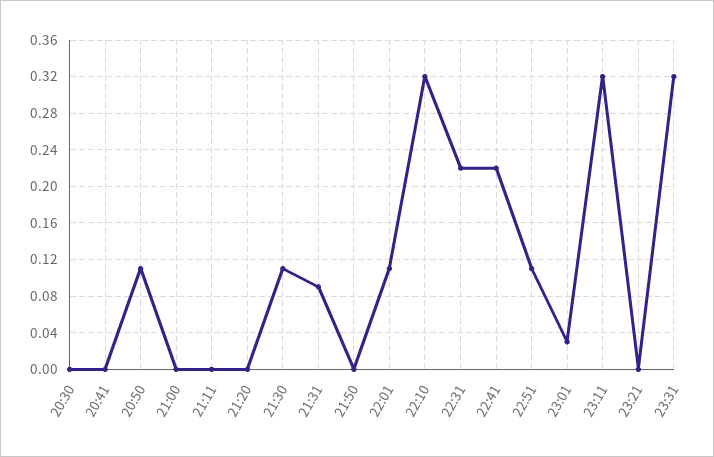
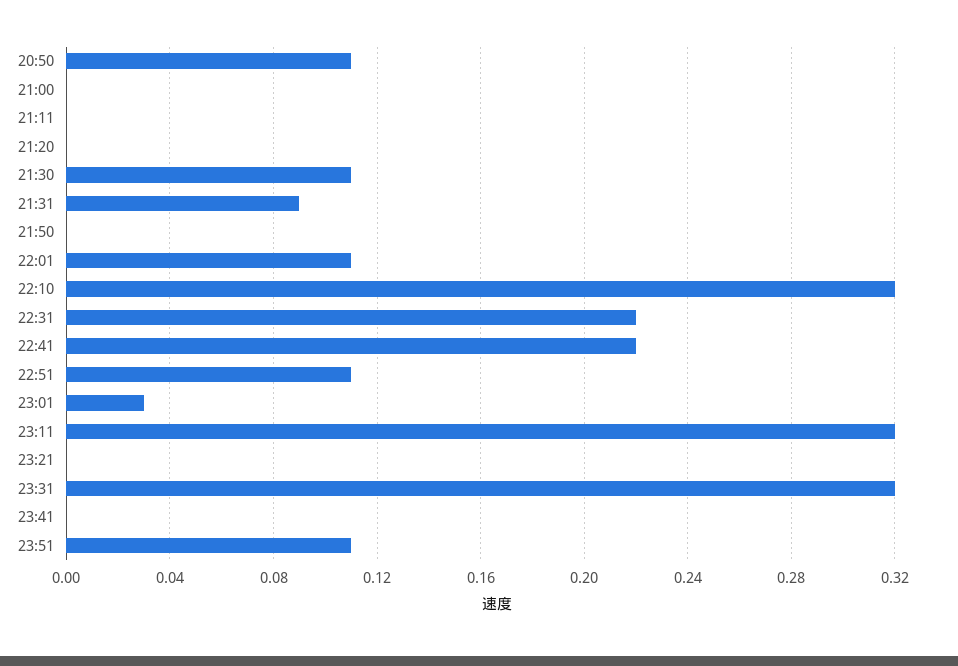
20:30: 0 -> none
20:41: 0 -> none
23:41: none -> 0
23:51: none -> 0.11

